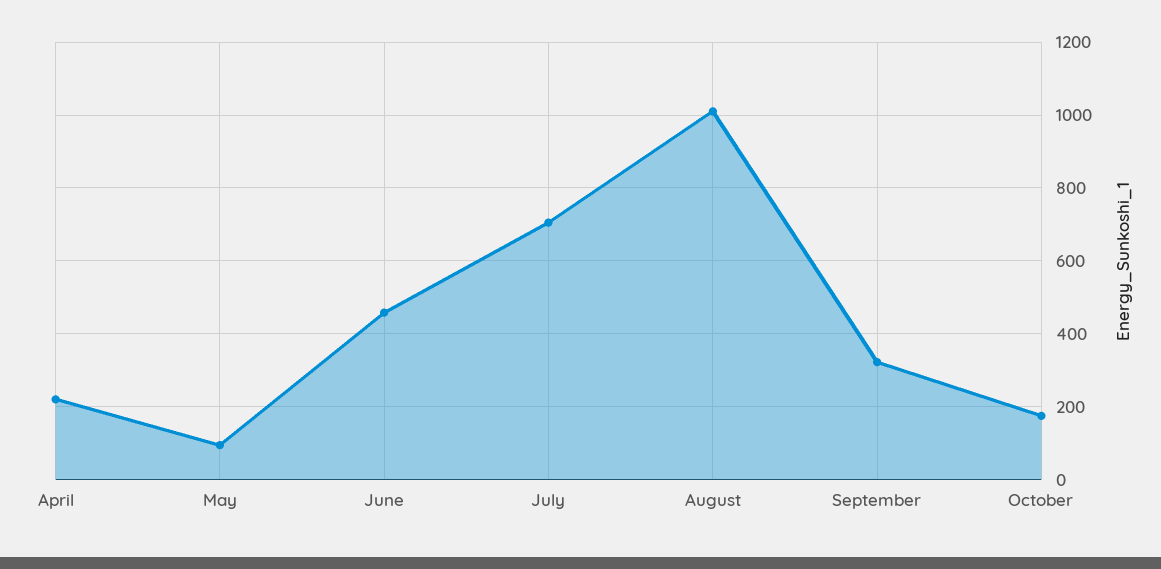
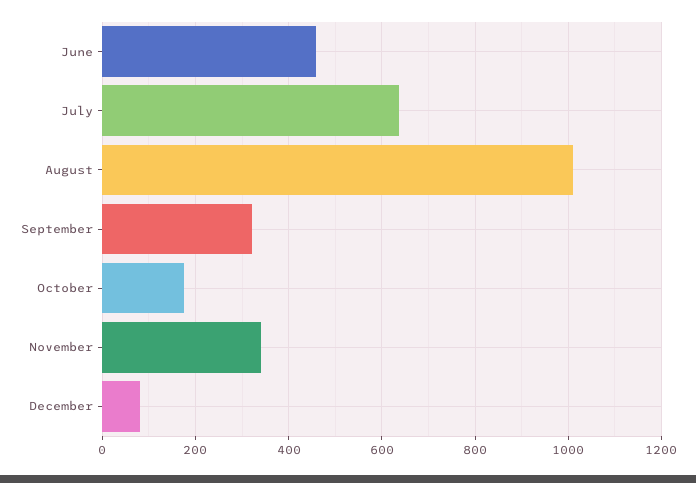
April: 220 -> none
May: 100 -> none
July: 700 -> 640
November: none -> 340
December: none -> 80

